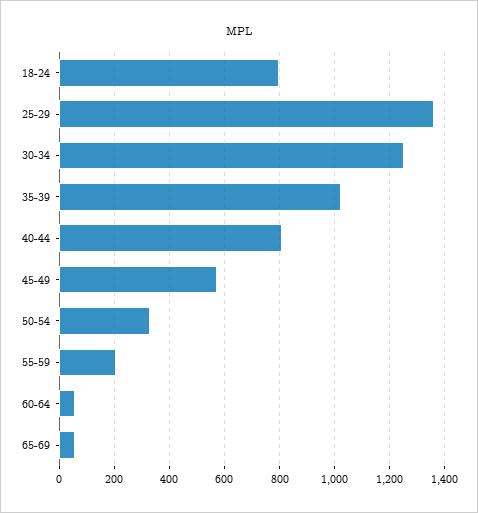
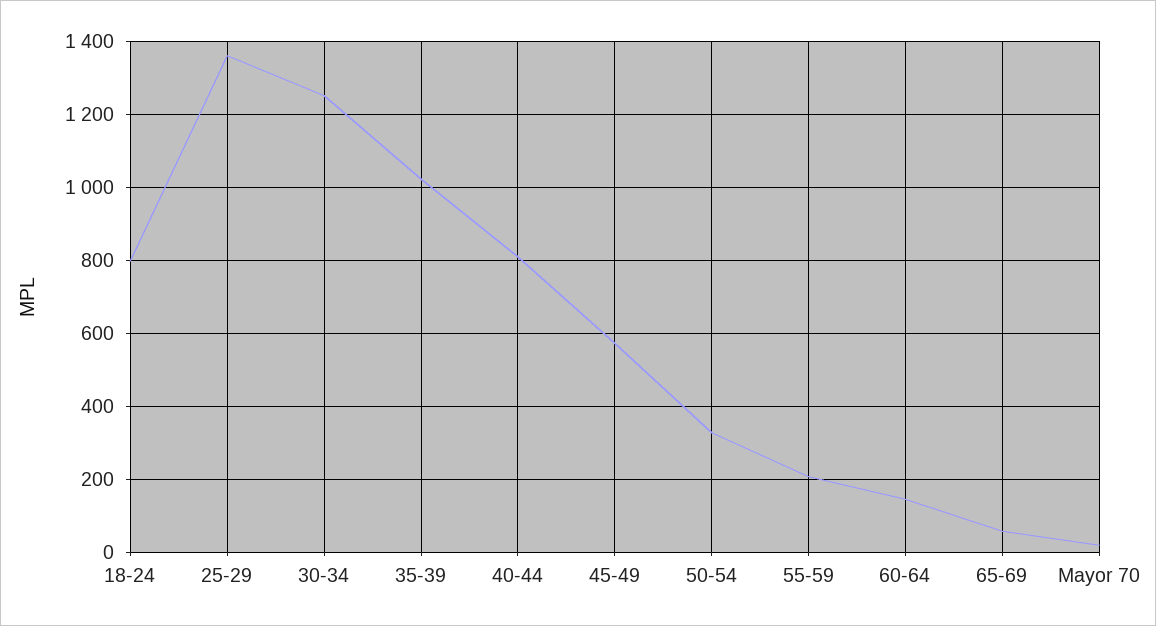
60-64: 50 -> 140
Mayor 70: none -> 20

